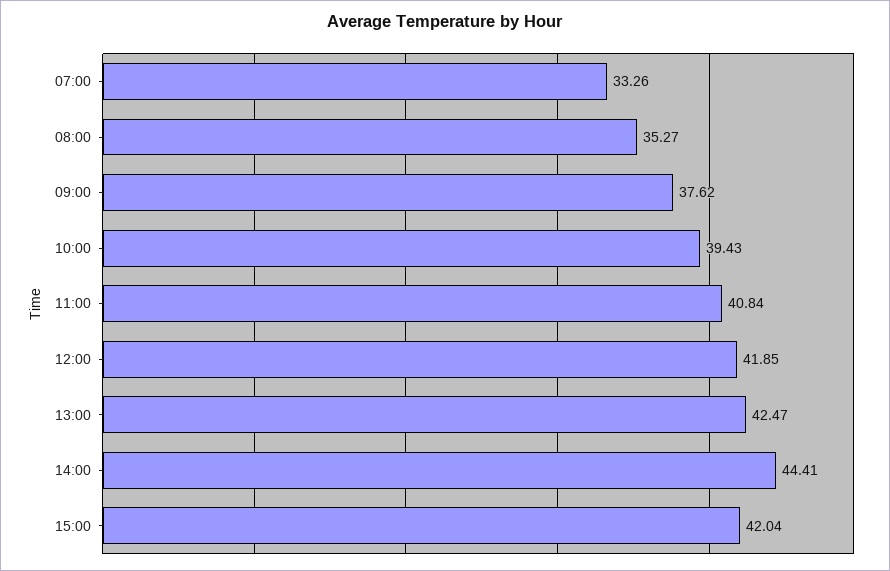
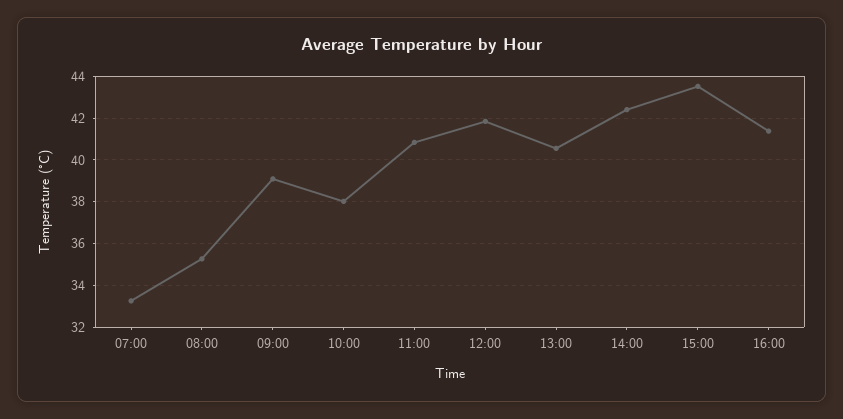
09:00: 37.62 -> 39
10:00: 39.43 -> 38
13:00: 42.47 -> 40.5
14:00: 44.41 -> 42.5
15:00: 42.04 -> 43.5
16:00: none -> 41.5

